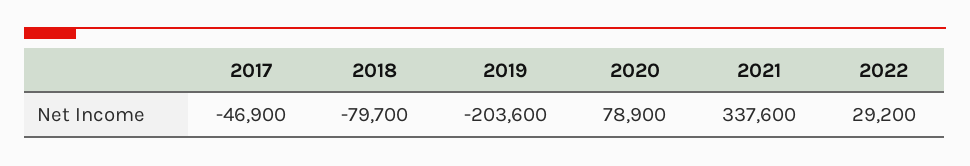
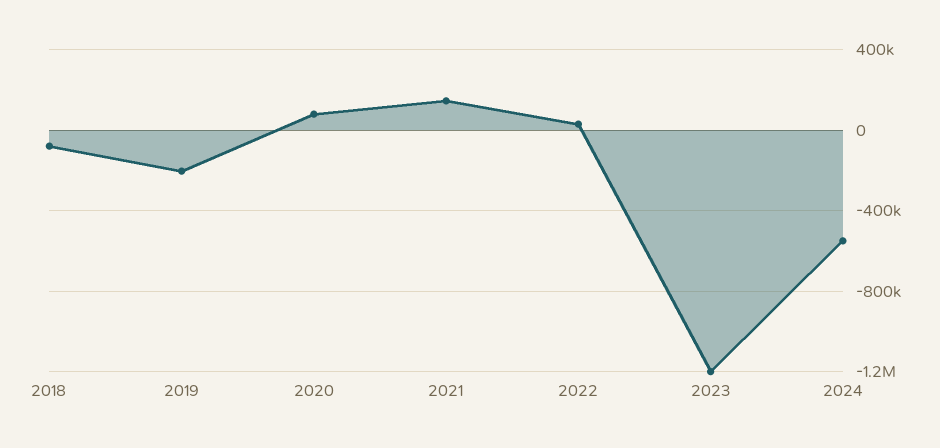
2017: -46900 -> none
2021: 337600 -> 150000
2023: none -> -1200000
2024: none -> -550000

